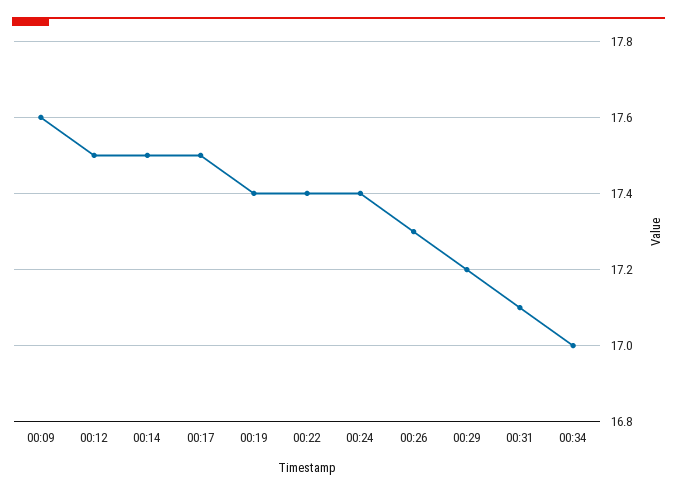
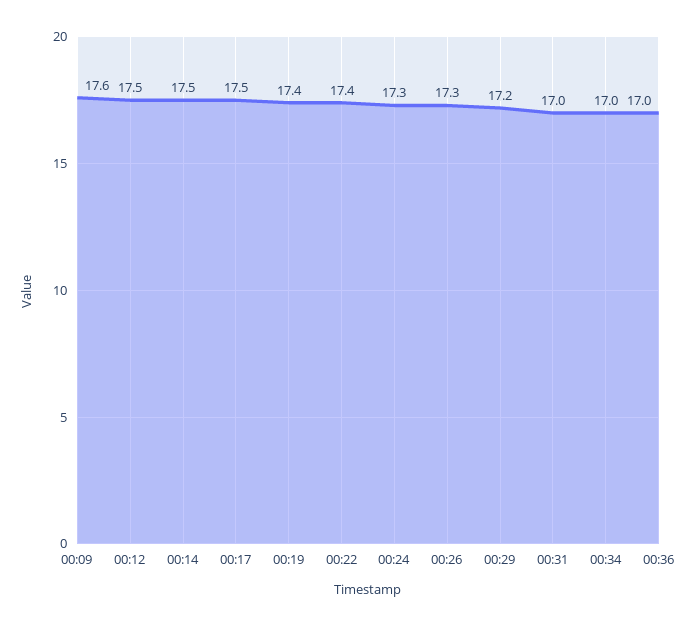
00:24: 17.4 -> 17.3
00:31: 17.1 -> 17
00:36: none -> 17

